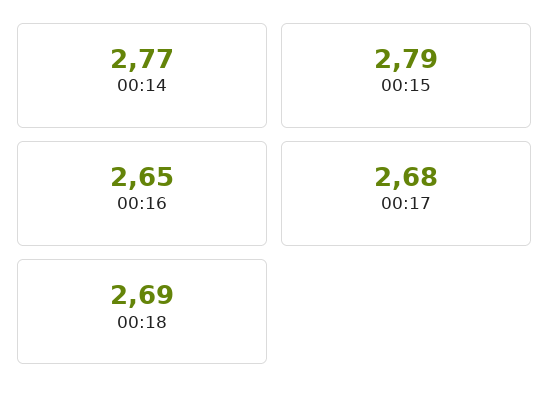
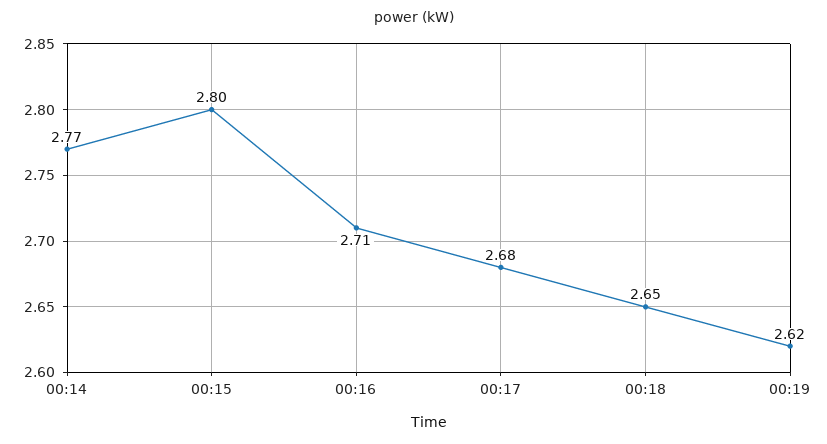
00:15: 2.79 -> 2.8
00:16: 2.65 -> 2.71
00:18: 2.69 -> 2.65
00:19: none -> 2.62

